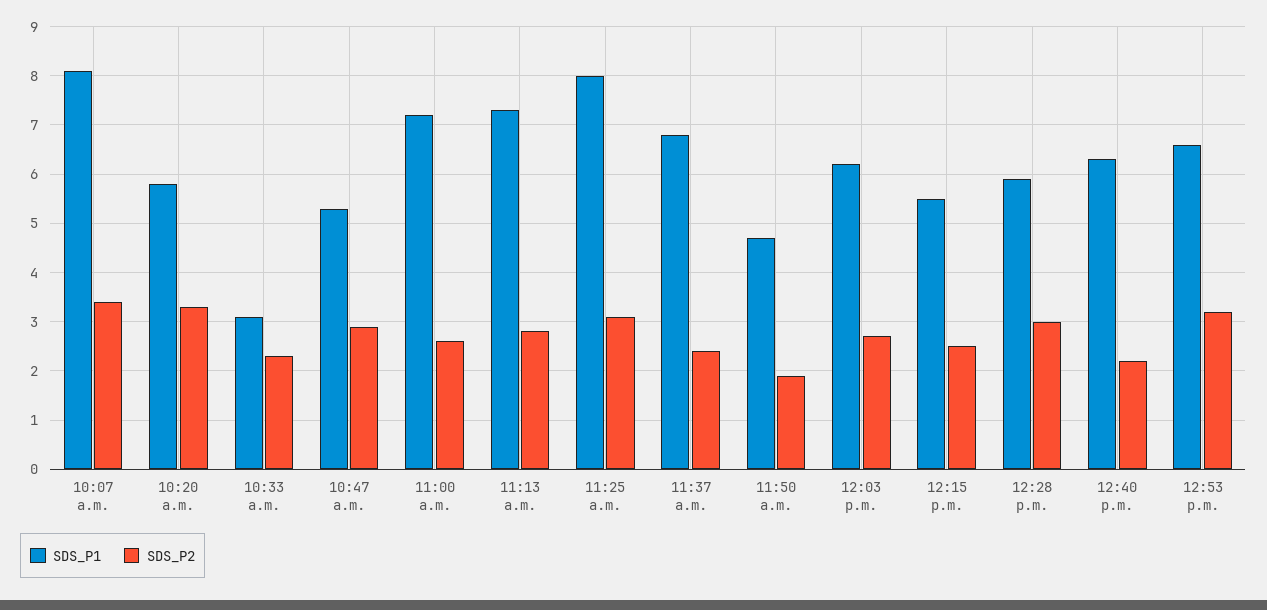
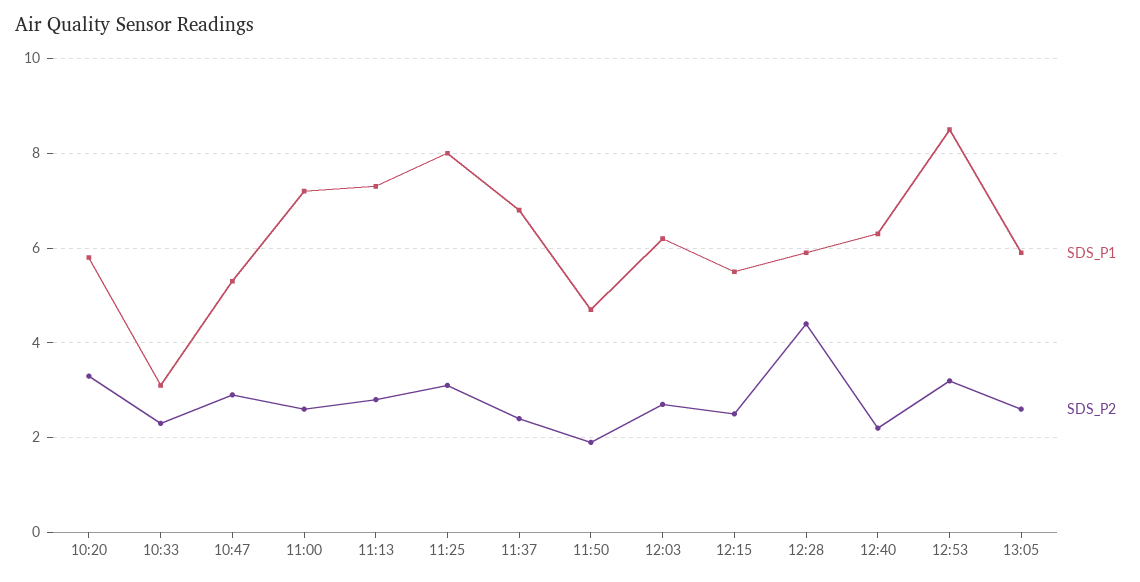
SDS_P1, 10:07 a.m.: 8 -> none
SDS_P2, 10:07 a.m.: 3.5 -> none
SDS_P2, 12:28 p.m.: 3 -> 4.5
SDS_P1, 12:53 p.m.: 6.5 -> 8.5
SDS_P1, 13:05: none -> 6
SDS_P2, 13:05: none -> 2.5

